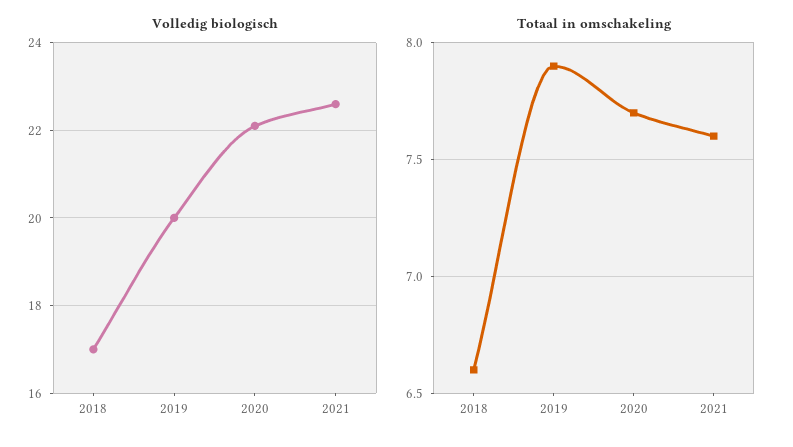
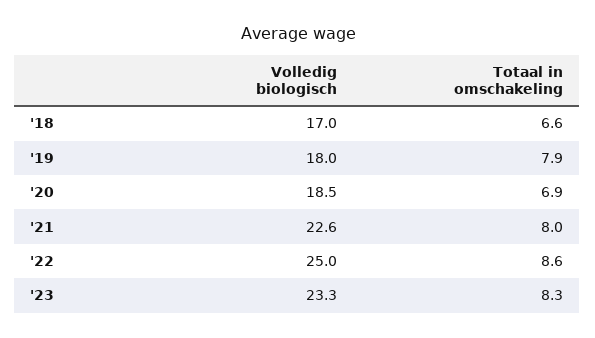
Volledig biologisch, 2019: 20 -> 18
Volledig biologisch, 2020: 22 -> 18.5
Totaal in omschakeling, 2020: 7.7 -> 6.9
Totaal in omschakeling, 2021: 7.6 -> 8
Volledig biologisch, '22: none -> 25
Totaal in omschakeling, '22: none -> 8.6
Volledig biologisch, '23: none -> 23.3
Totaal in omschakeling, '23: none -> 8.3

